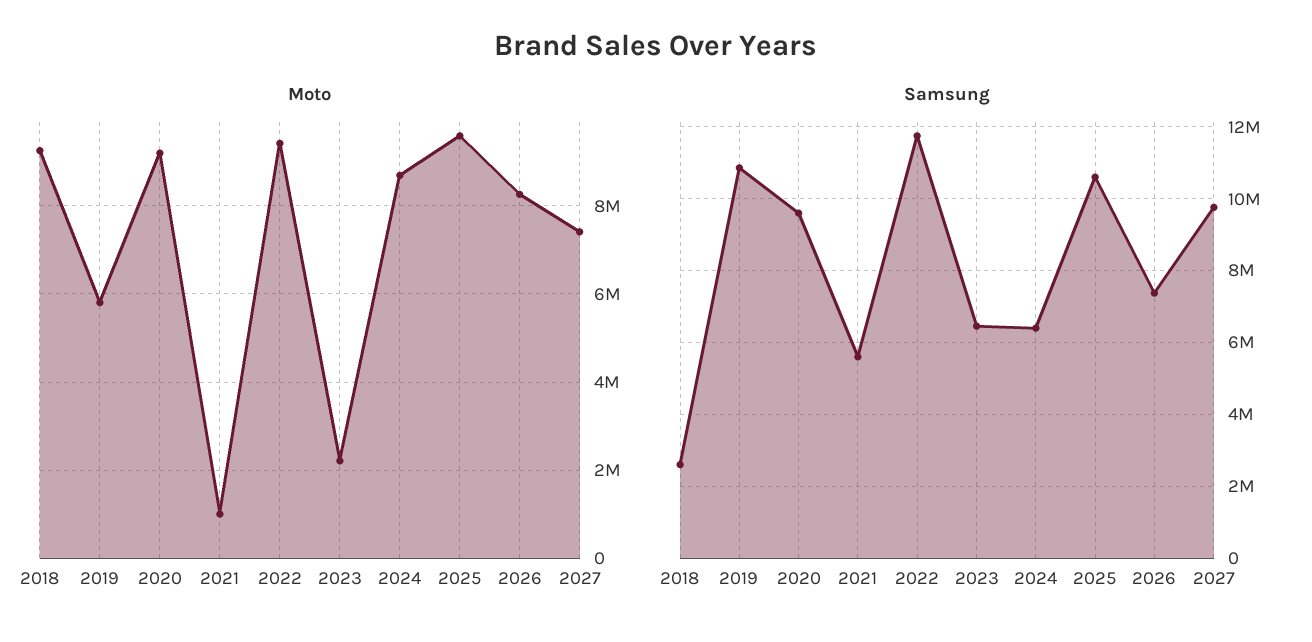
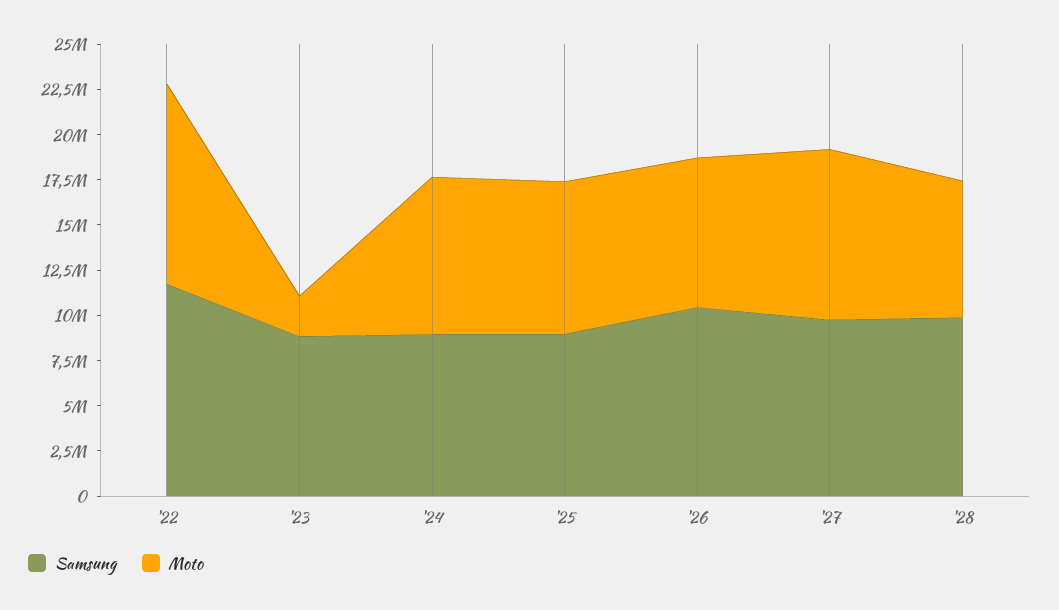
Moto, 2018: 9200000 -> none
Moto, 2019: 5800000 -> none
Moto, 2020: 9200000 -> none
Moto, 2021: 1000000 -> none
Moto, 2022: 9400000 -> 11000000
Moto, 2025: 9600000 -> 8500000
Moto, 2027: 7400000 -> 9500000
Samsung, 2018: 2600000 -> none
Samsung, 2019: 10800000 -> none
Samsung, 2020: 9600000 -> none
Samsung, 2021: 5600000 -> none
Samsung, 2023: 6400000 -> 9000000
Samsung, 2024: 6400000 -> 9000000
Samsung, 2025: 10600000 -> 9000000
Samsung, 2026: 7400000 -> 10500000
Samsung, '28: none -> 10000000
Moto, '28: none -> 7500000

